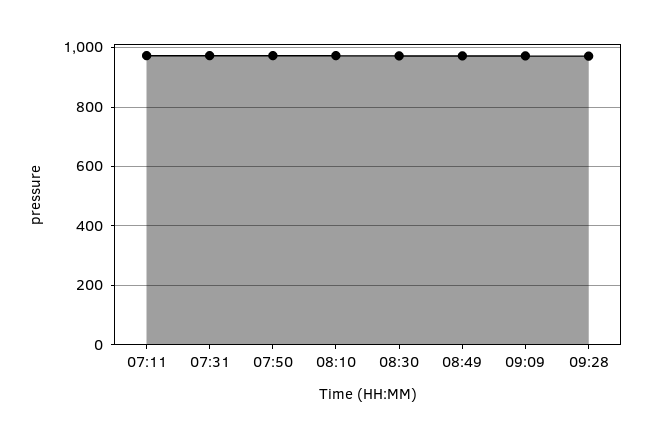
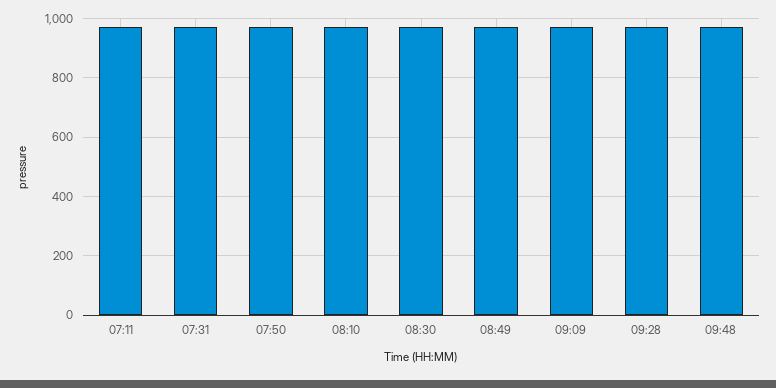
09:48: none -> 975

